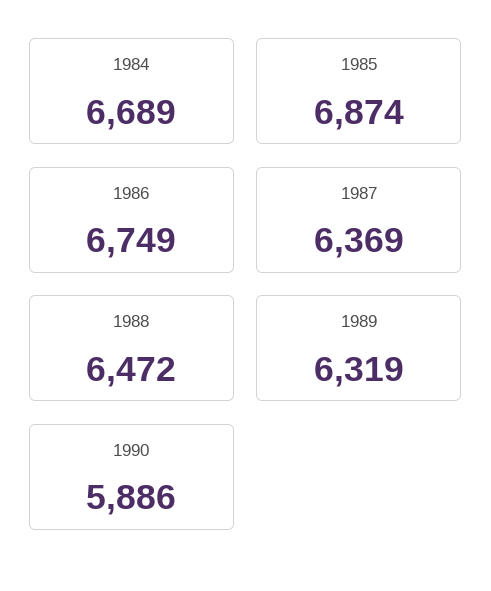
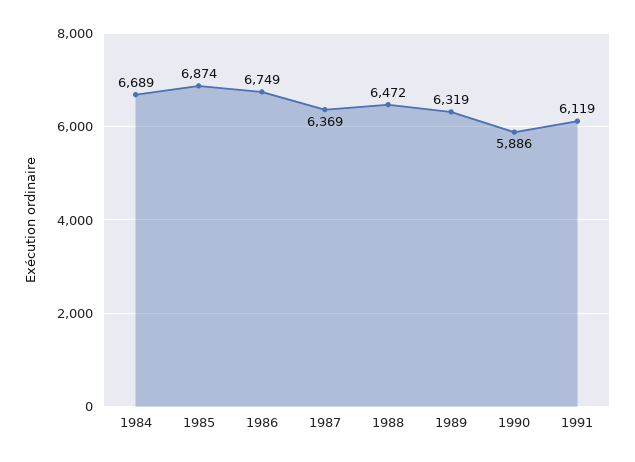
1991: none -> 6119

